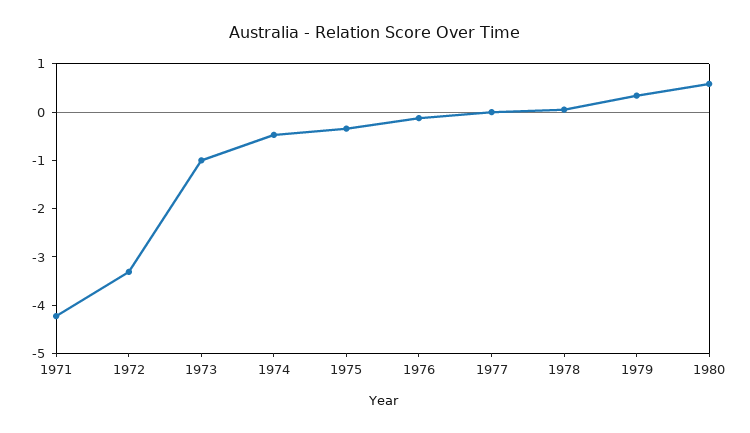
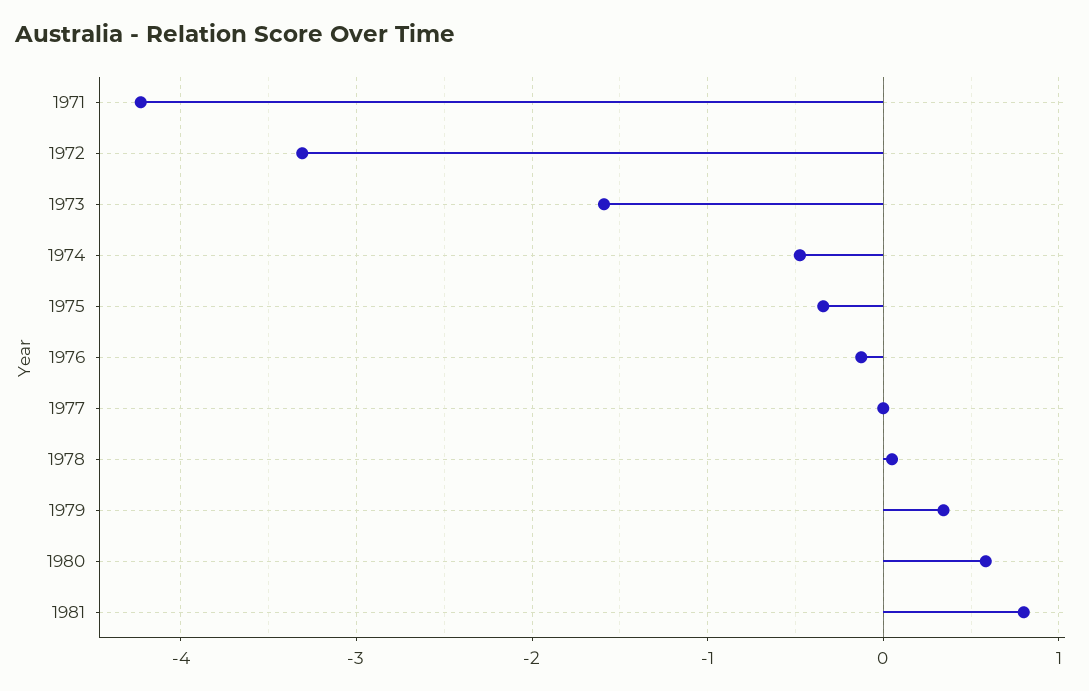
1973: -1 -> -1.6
1981: none -> 0.8

